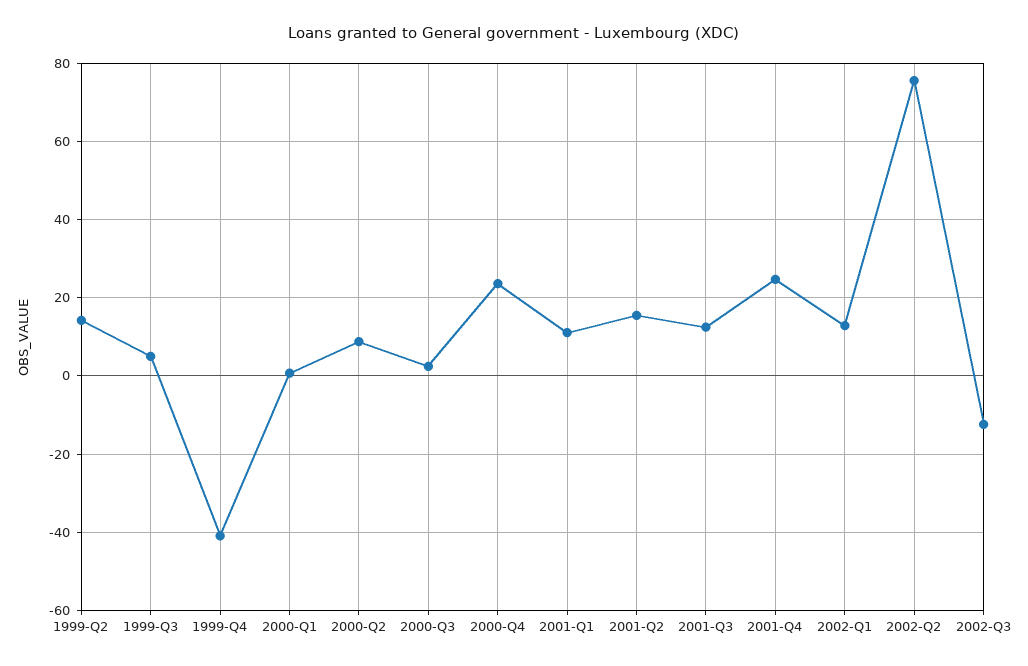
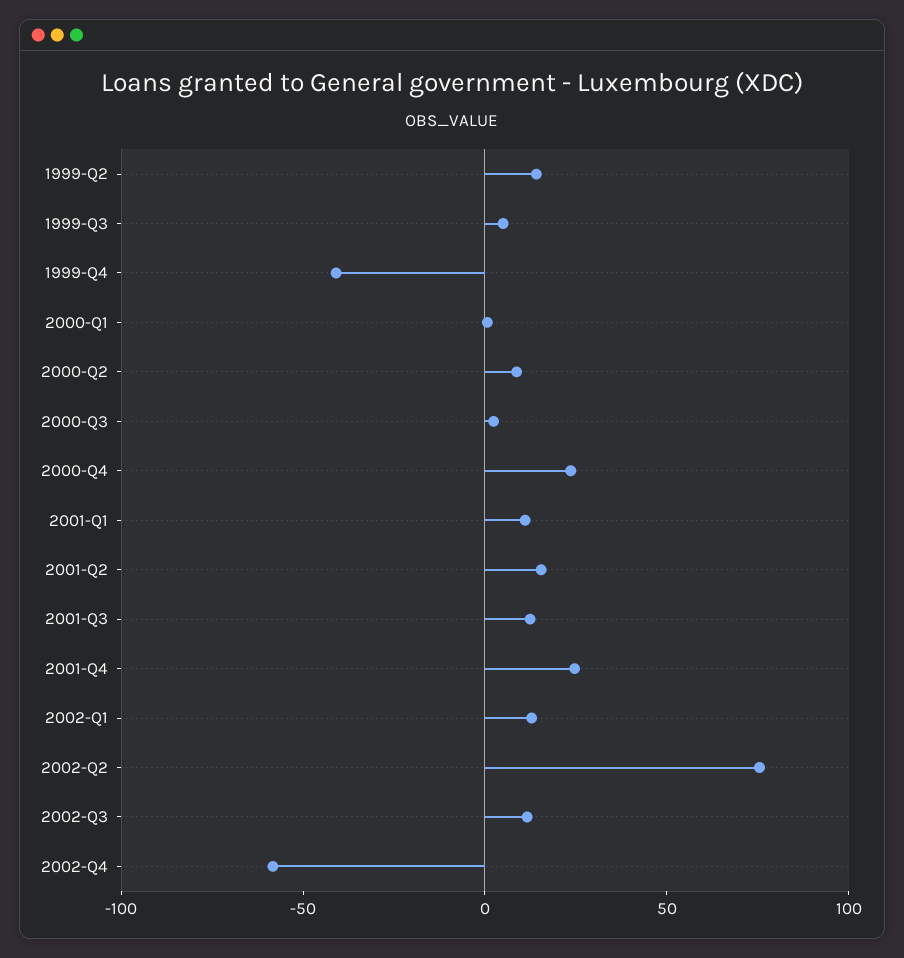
2002-Q3: -12 -> 10
2002-Q4: none -> -60

